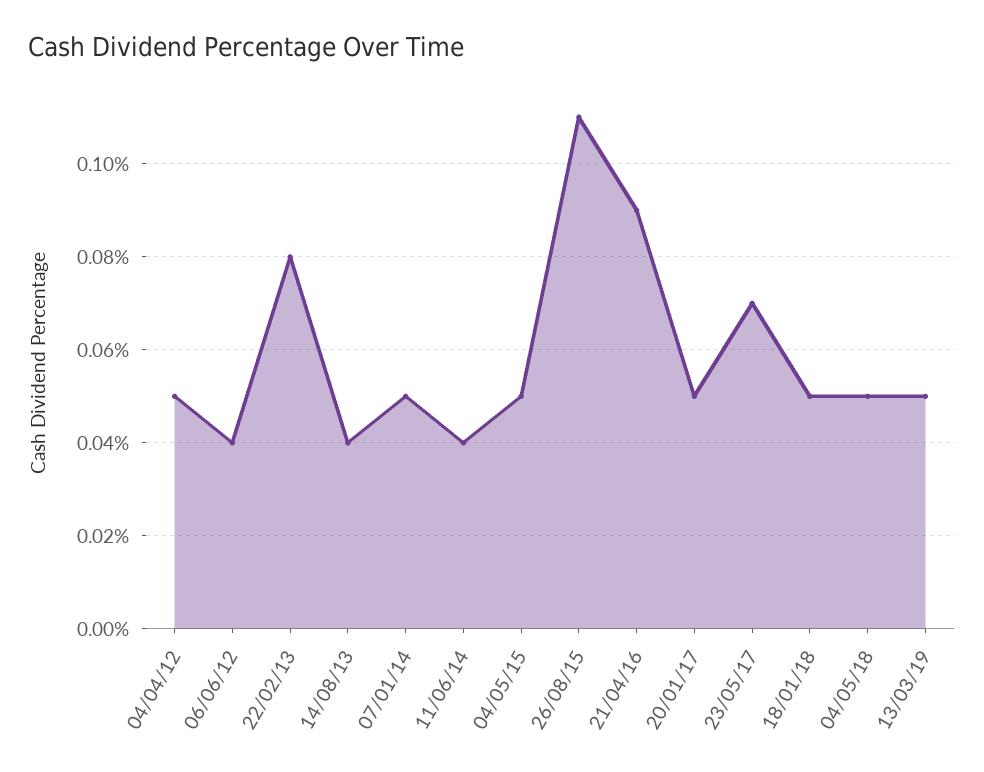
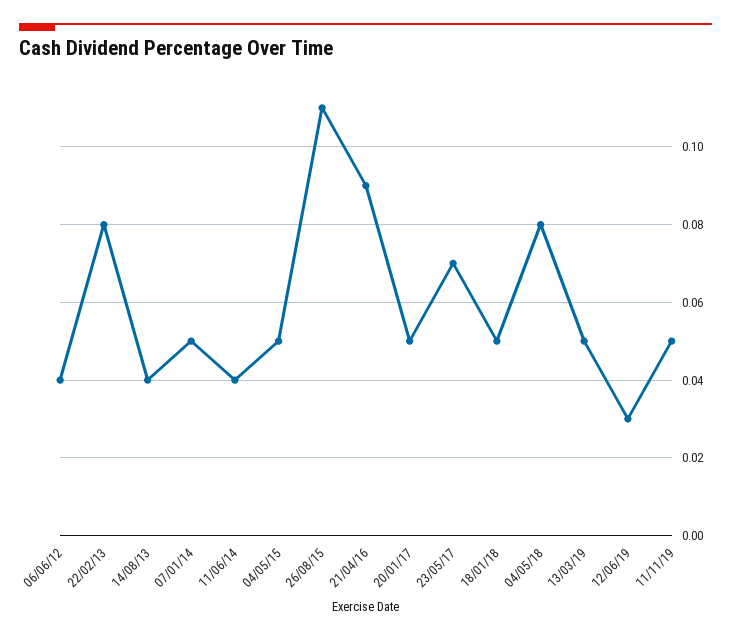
04/04/12: 0.05 -> none
04/05/18: 0.05 -> 0.08
12/06/19: none -> 0.03
11/11/19: none -> 0.05

